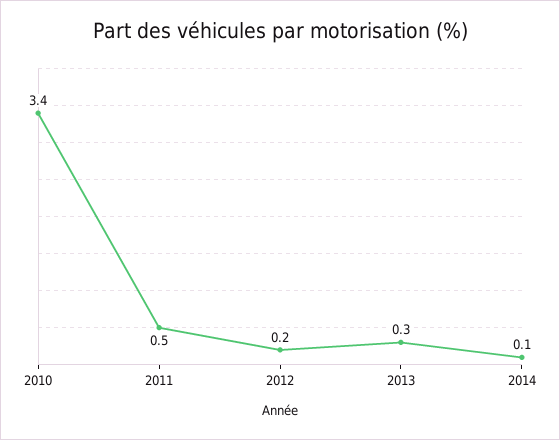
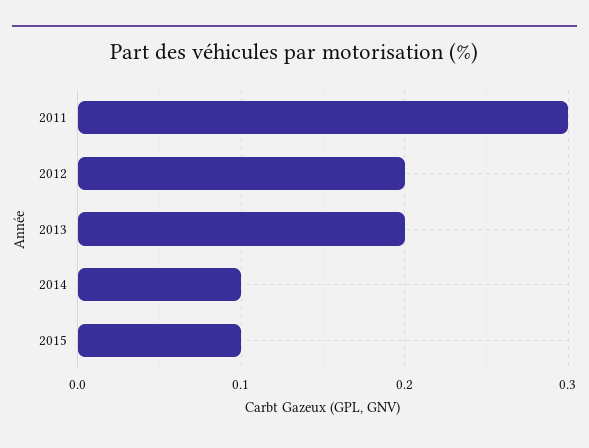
2010: 3.4 -> none
2011: 0.5 -> 0.3
2013: 0.3 -> 0.2
2015: none -> 0.1

